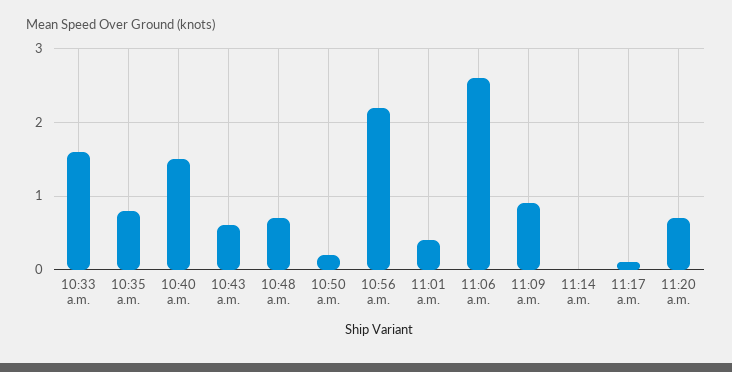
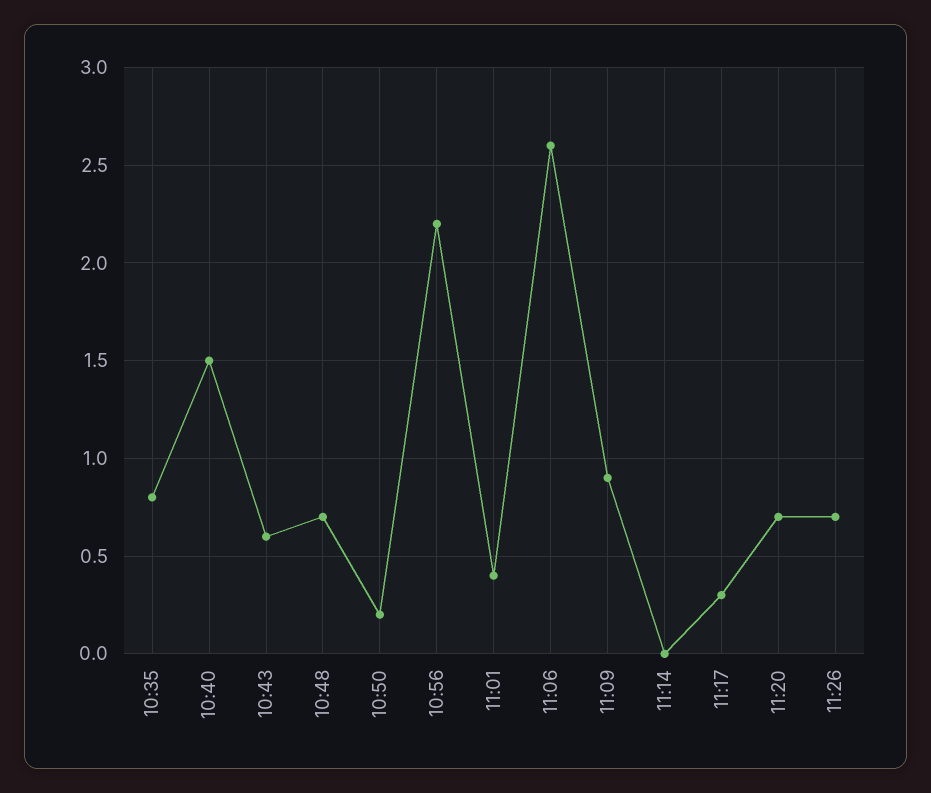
10:33 a.m.: 1.6 -> none
11:17 a.m.: 0.1 -> 0.3
11:26: none -> 0.7

